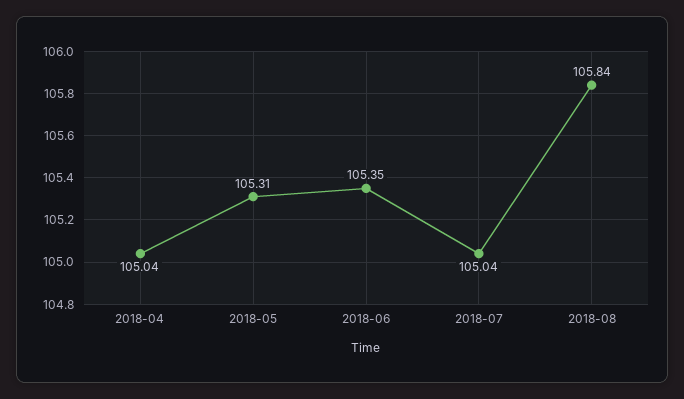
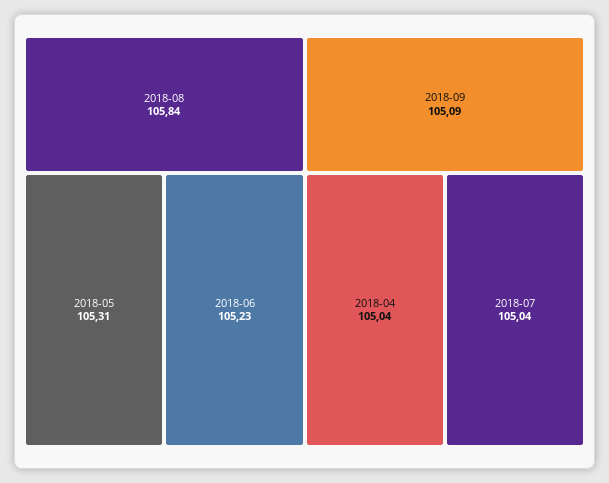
2018-06: 105.35 -> 105.23
2018-09: none -> 105.09

